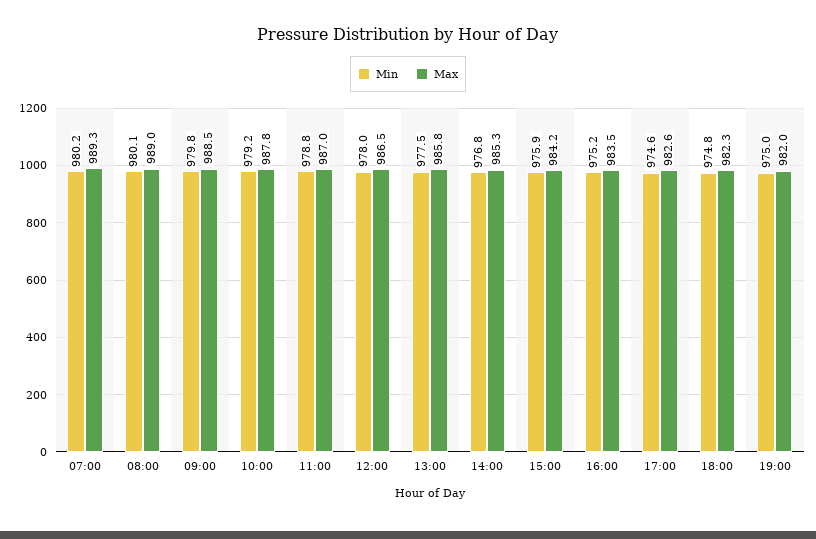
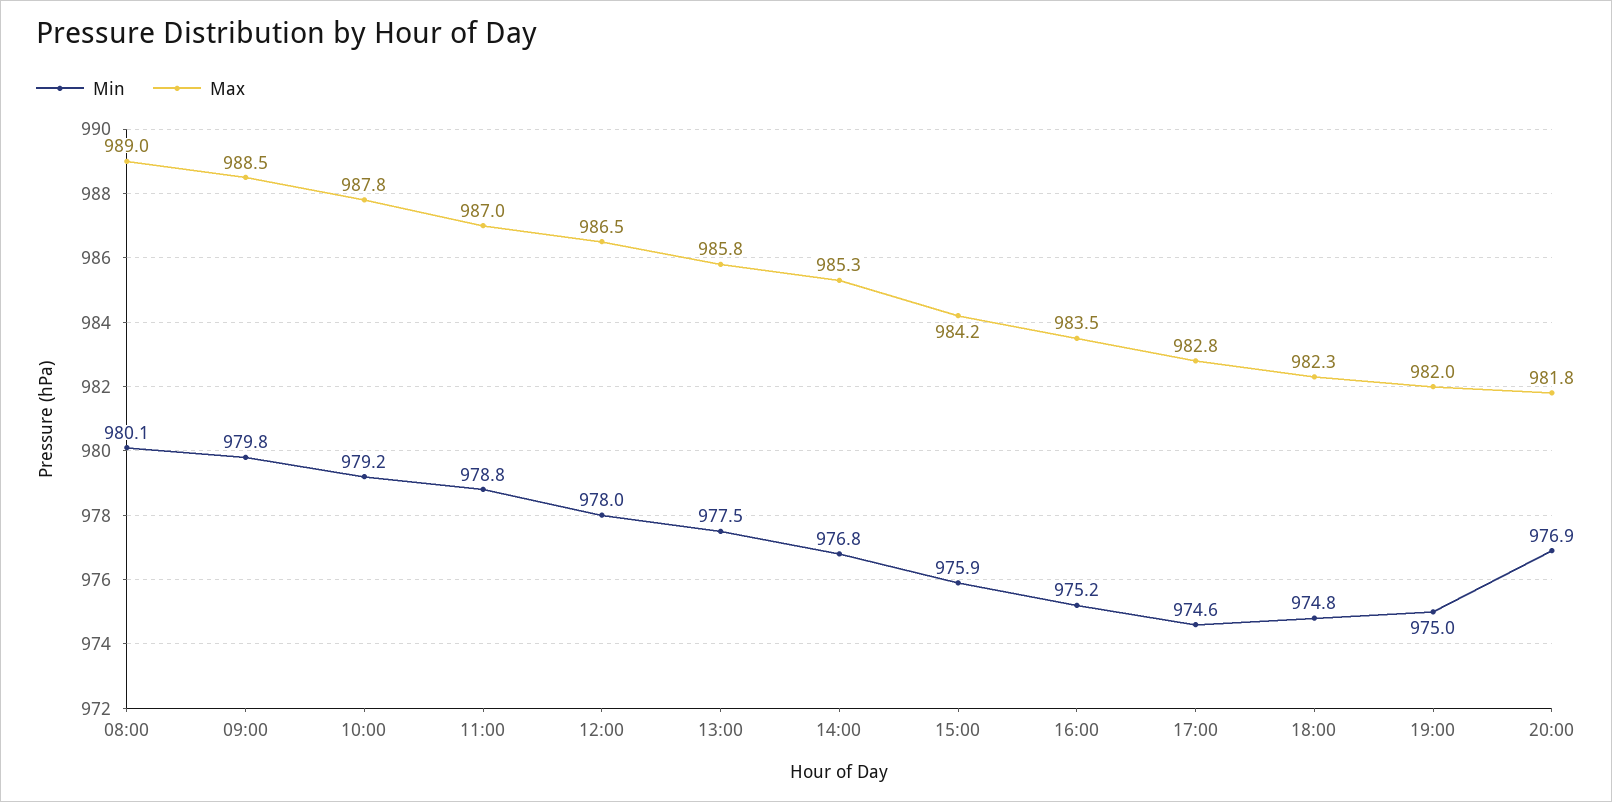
Min, 07:00: 980.2 -> none
Max, 07:00: 989.3 -> none
Max, 17:00: 982.6 -> 982.8
Min, 20:00: none -> 976.9
Max, 20:00: none -> 981.8

